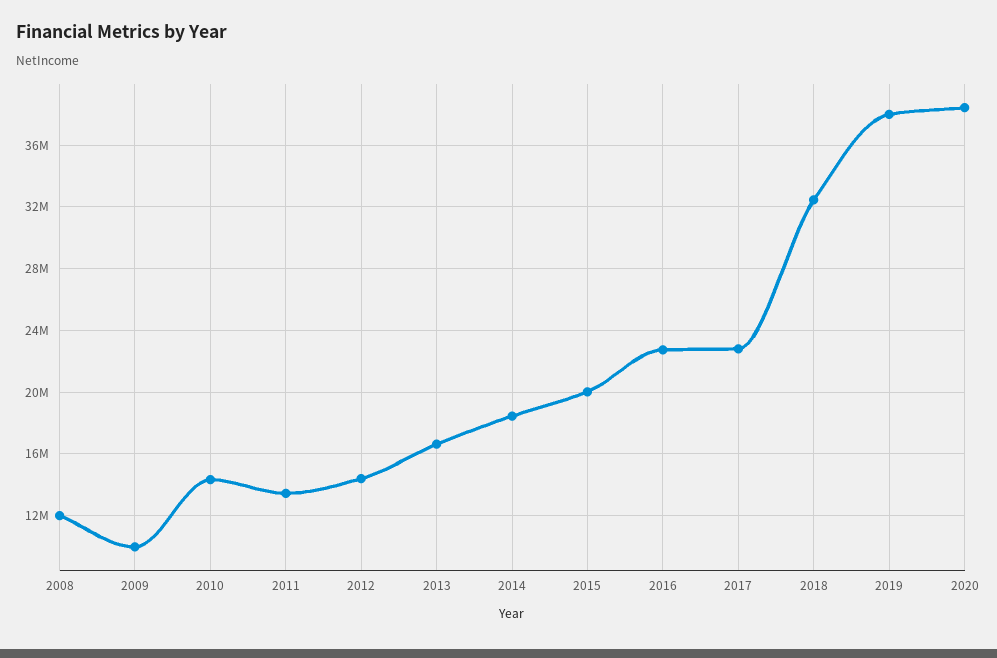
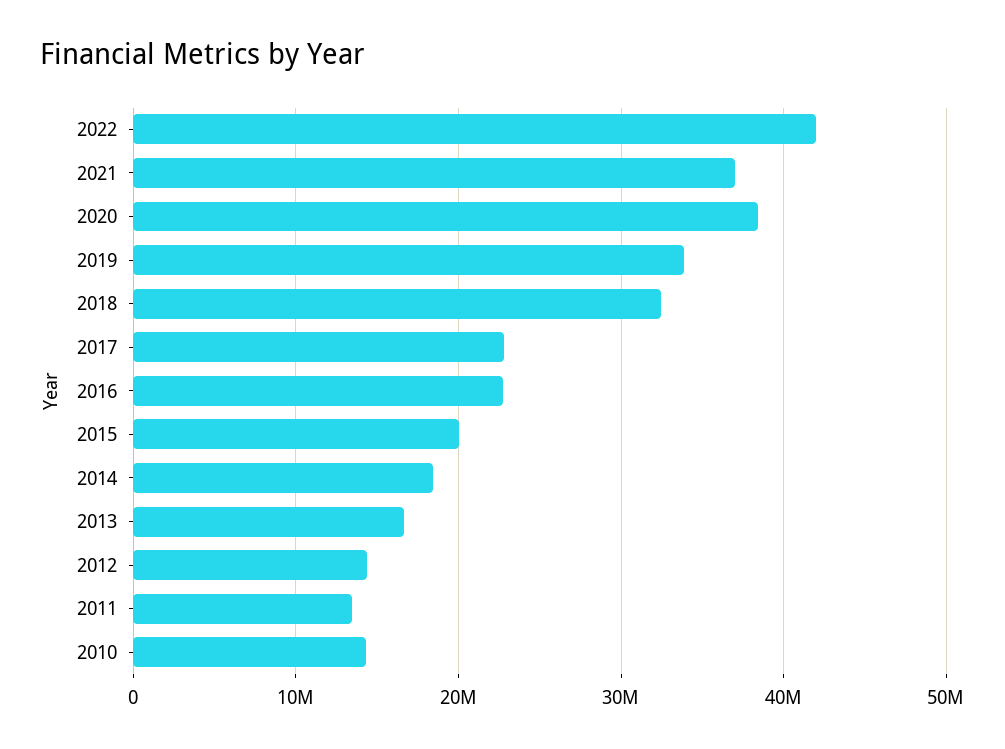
2008: 12000000 -> none
2009: 10000000 -> none
2019: 38000000 -> 34000000
2022: none -> 42000000
2021: none -> 37000000

